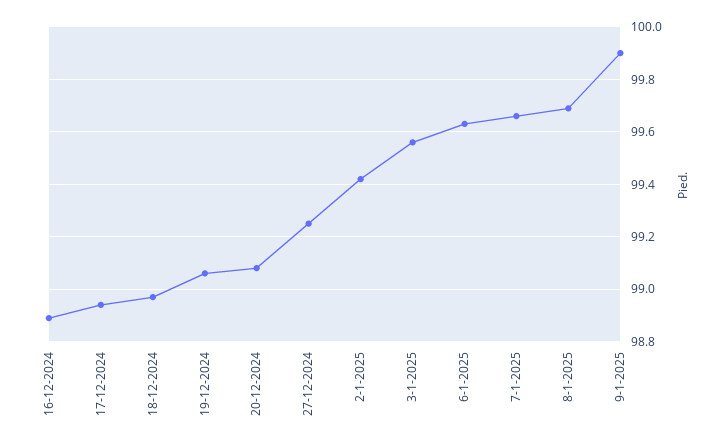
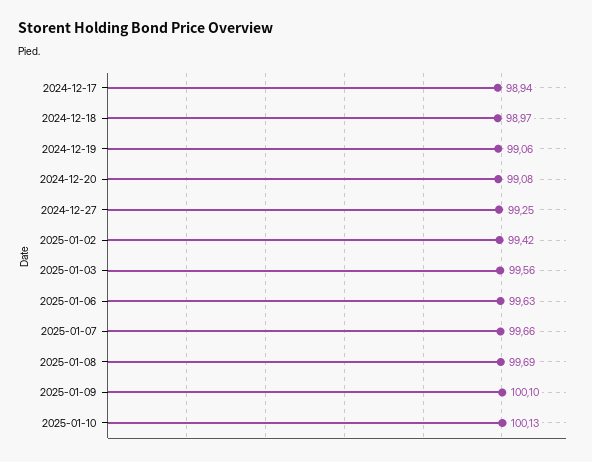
16-12-2024: 98.9 -> none
9-1-2025: 99.9 -> 100.1
2025-01-10: none -> 100.13

